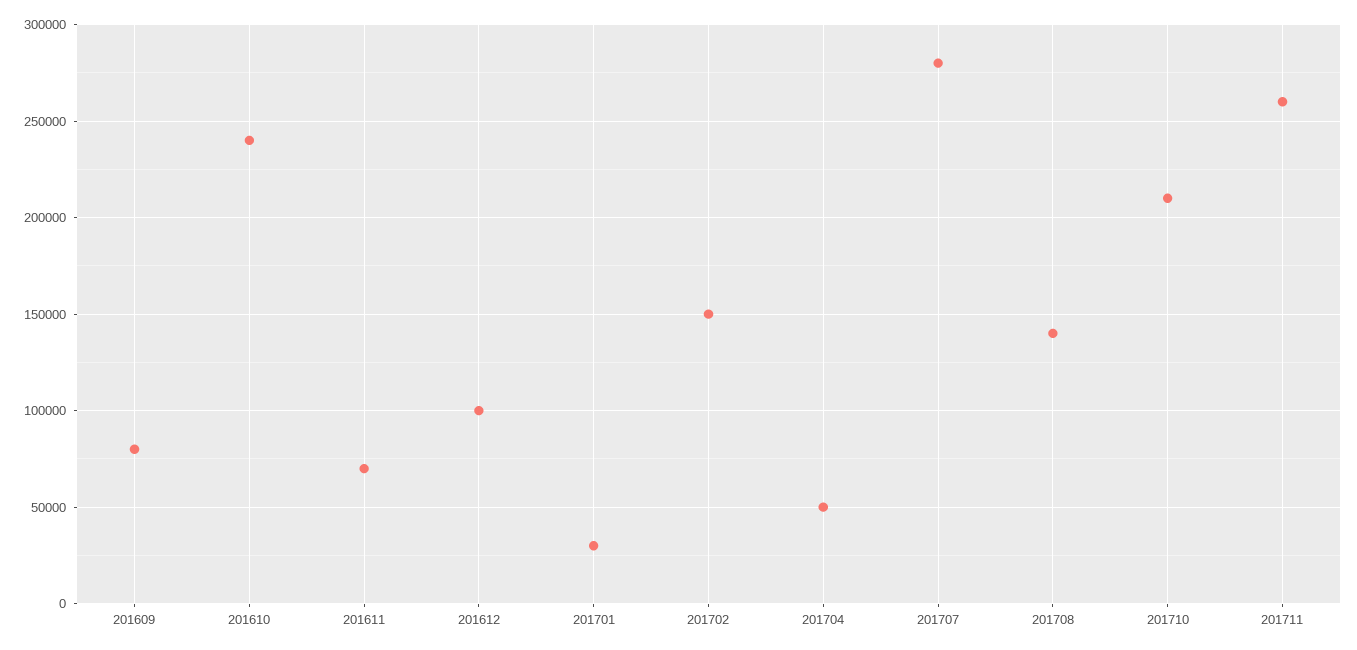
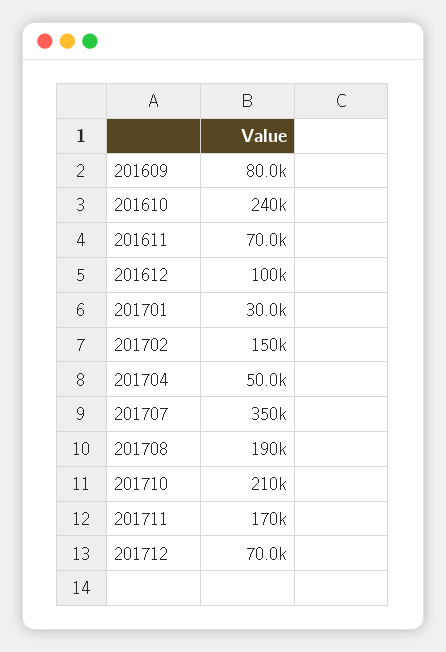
201707: 280000 -> 350000
201708: 140000 -> 190000
201711: 260000 -> 170000
201712: none -> 70000

